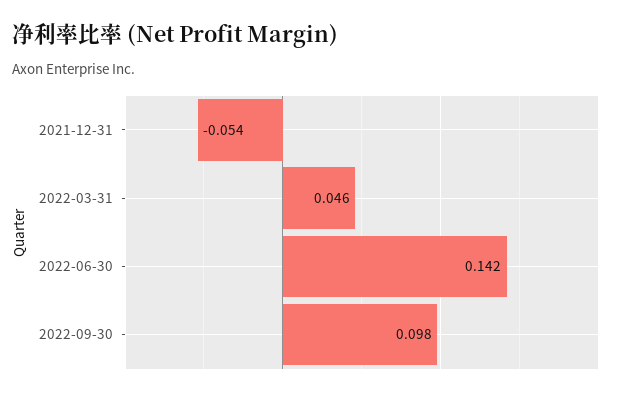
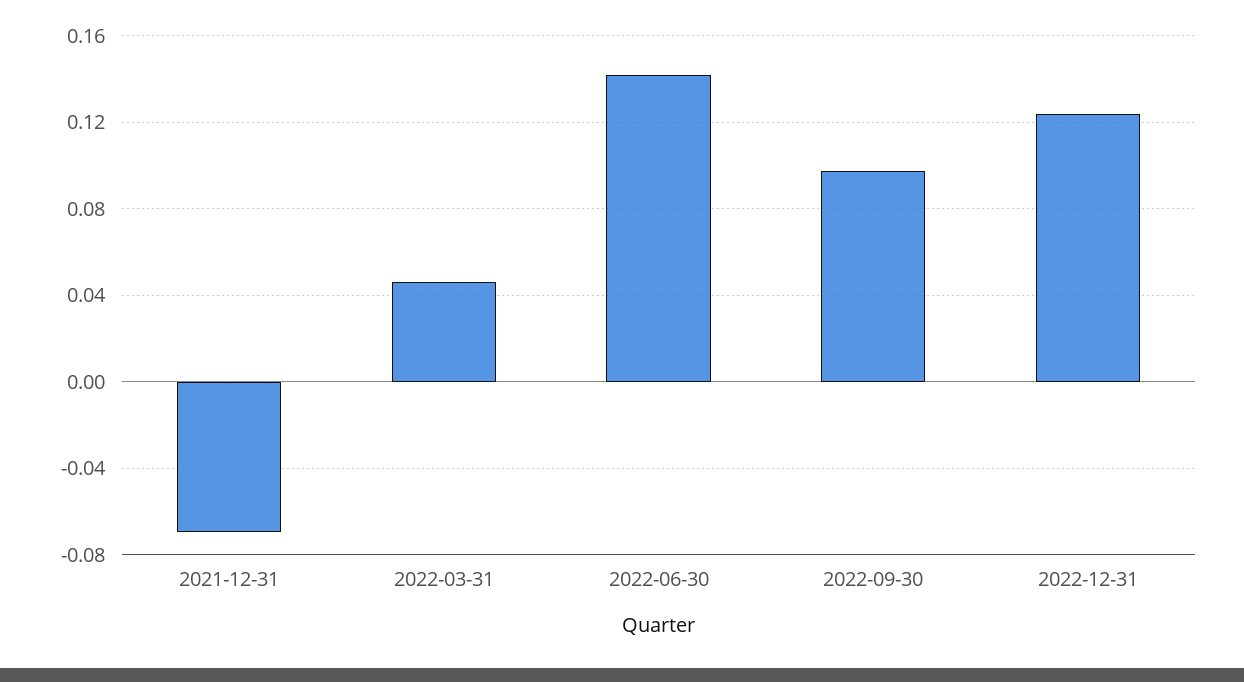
2021-12-31: -0.054 -> -0.07
2022-12-31: none -> 0.125

